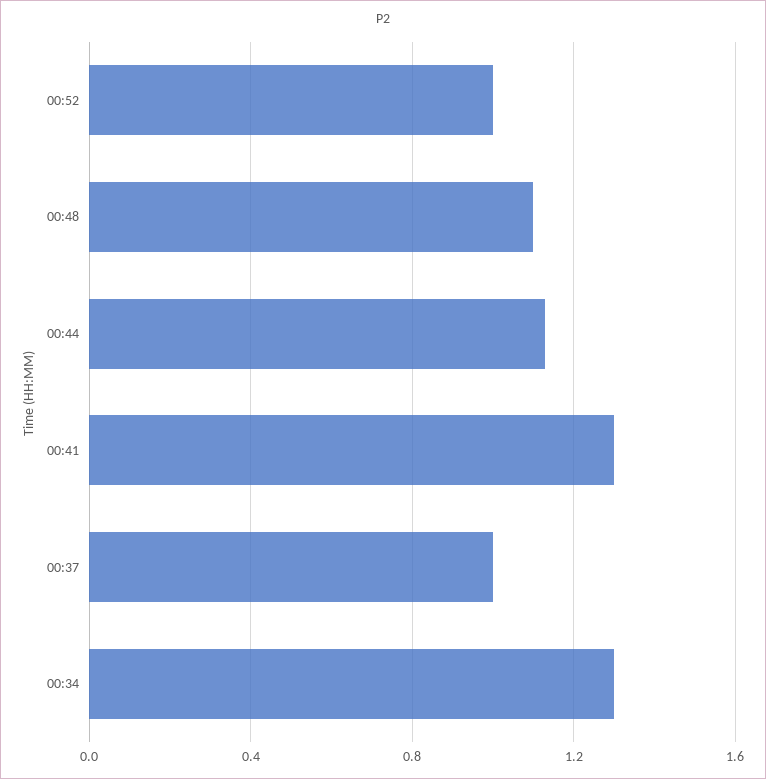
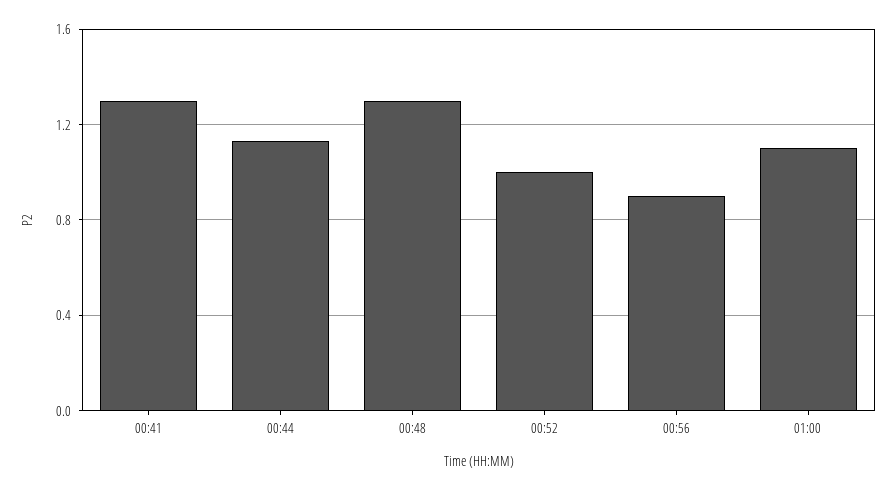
00:48: 1.1 -> 1.3
00:37: 1 -> none
00:34: 1.3 -> none
00:56: none -> 0.9
01:00: none -> 1.1

